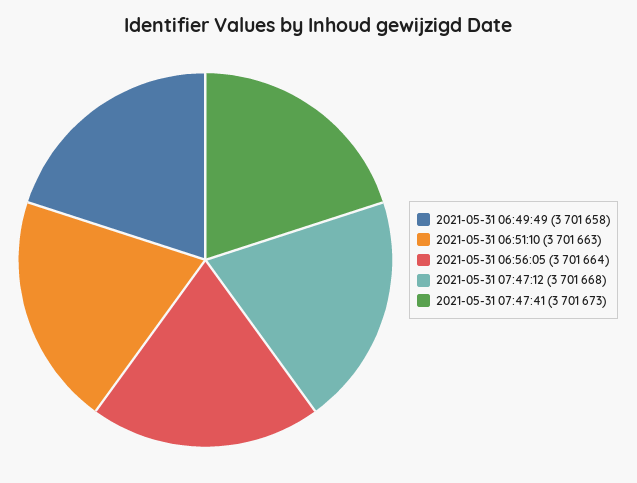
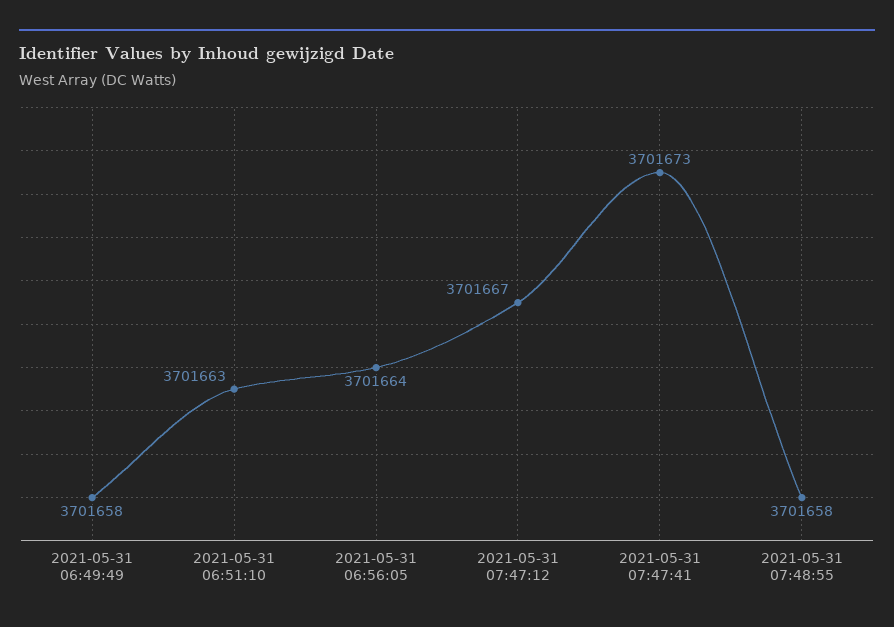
2021-05-31 07:47:12: 3701668 -> 3701667
2021-05-31 07:48:55: none -> 3701658

